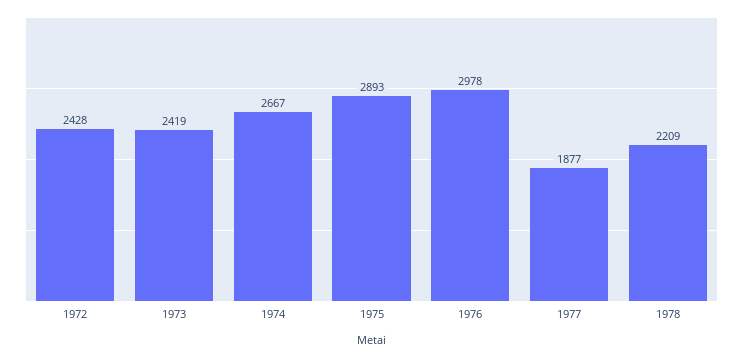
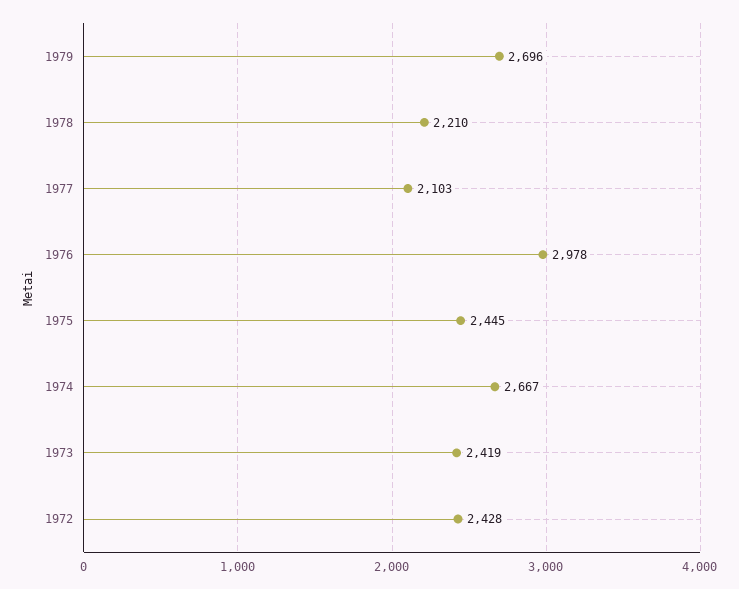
1975: 2893 -> 2445
1977: 1877 -> 2103
1978: 2209 -> 2210
1979: none -> 2696

